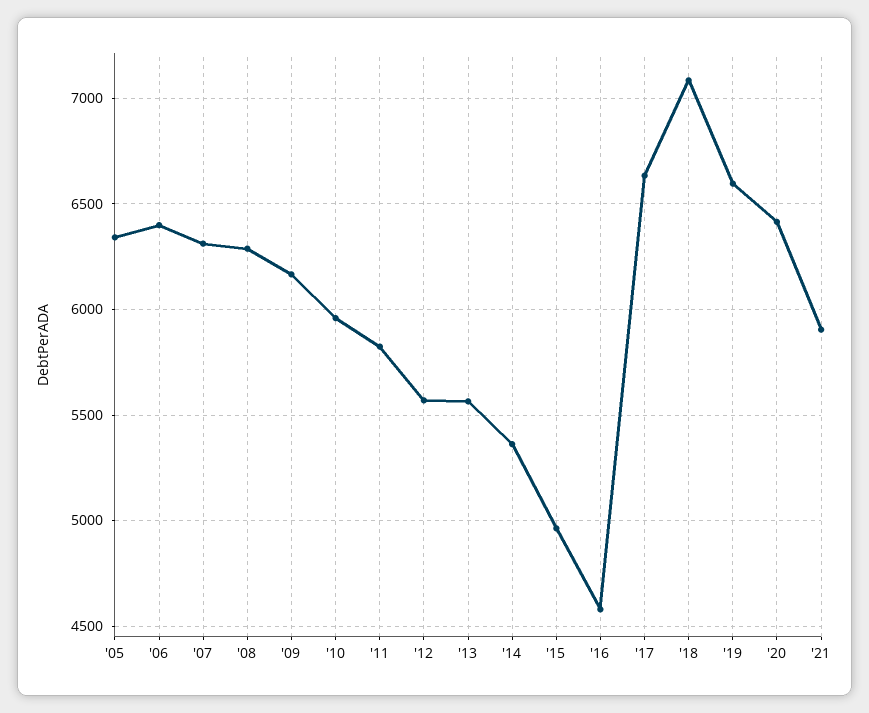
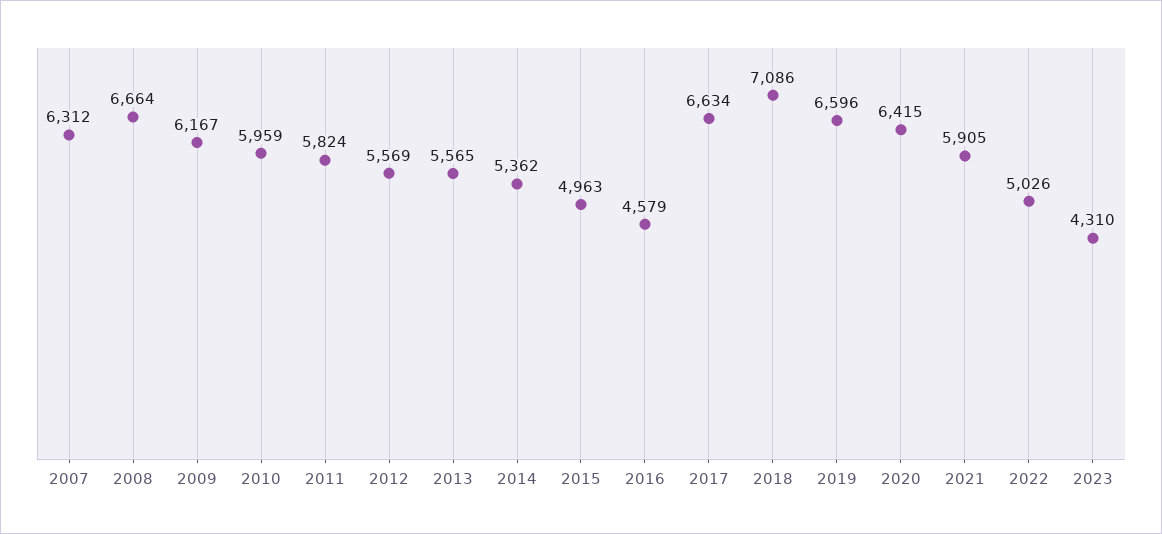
'05: 6350 -> none
'06: 6400 -> none
'08: 6300 -> 6664
2022: none -> 5026
2023: none -> 4310

